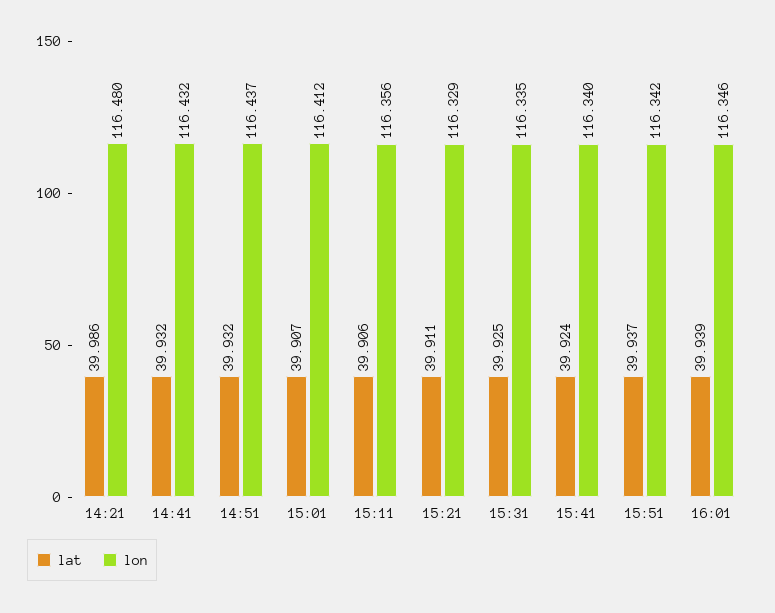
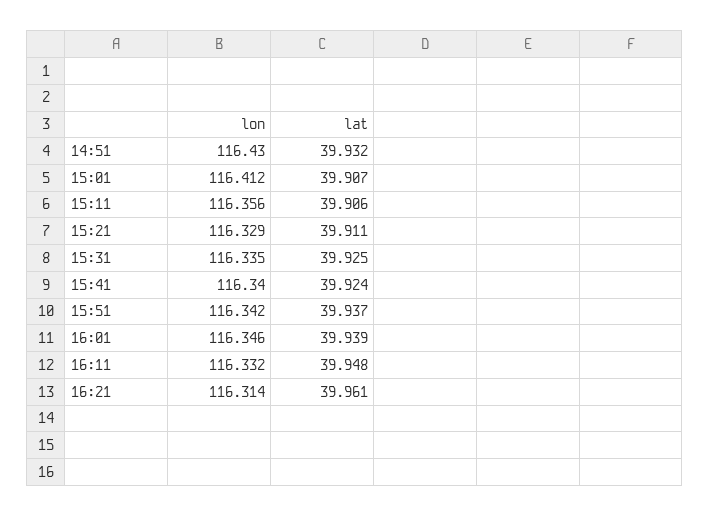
lat, 14:21: 39.986 -> none
lon, 14:21: 116.48 -> none
lat, 14:41: 39.932 -> none
lon, 14:41: 116.432 -> none
lon, 14:51: 116.437 -> 116.43
lon, 16:11: none -> 116.332
lat, 16:11: none -> 39.948
lon, 16:21: none -> 116.314
lat, 16:21: none -> 39.961

